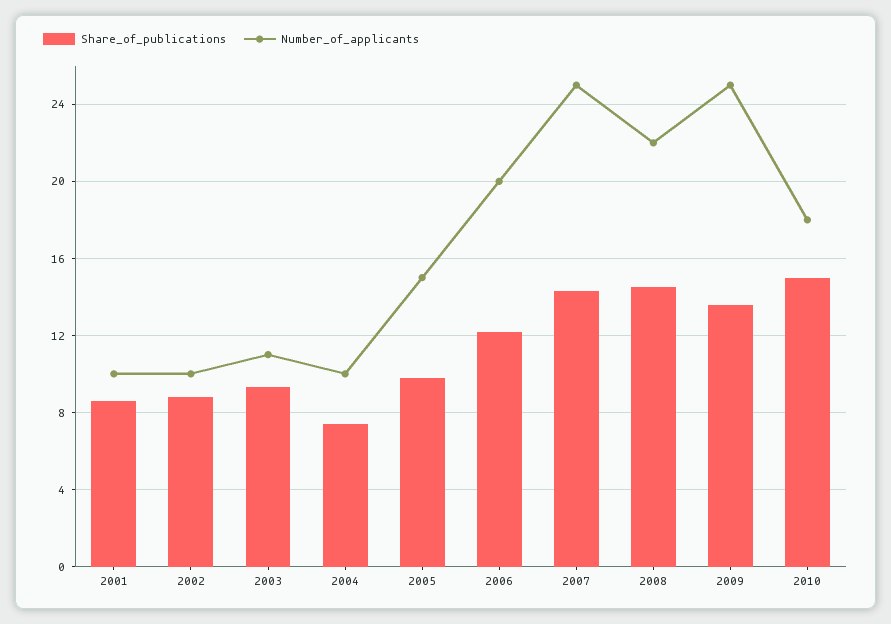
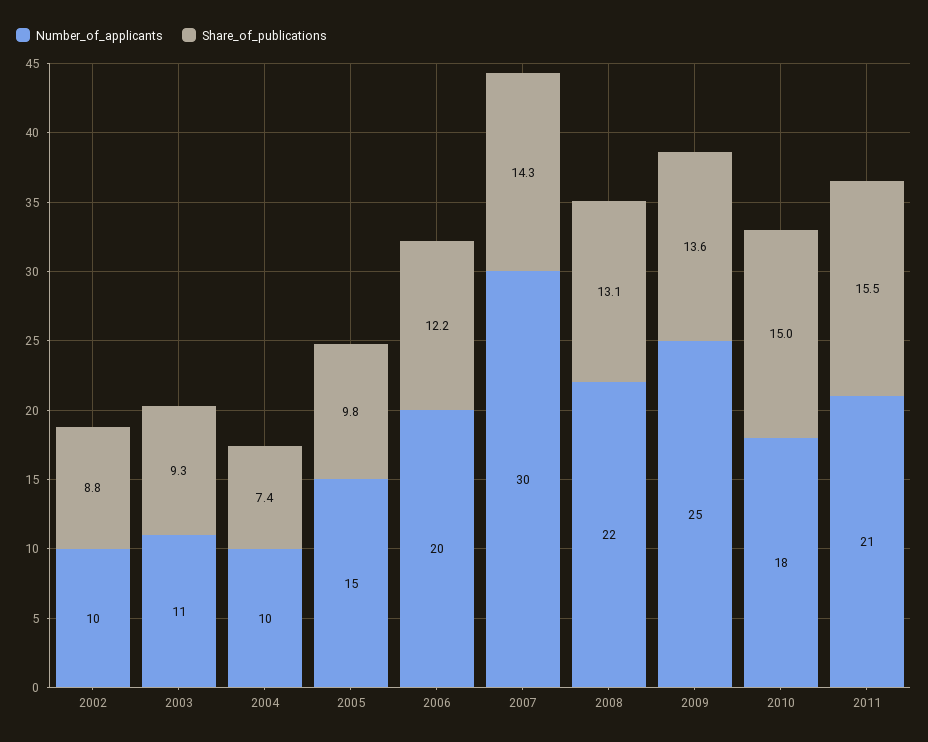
Share_of_publications, 2001: 8.5 -> none
Number_of_applicants, 2001: 10 -> none
Number_of_applicants, 2007: 25 -> 30
Share_of_publications, 2008: 14.5 -> 13.1
Number_of_applicants, 2011: none -> 21
Share_of_publications, 2011: none -> 15.5

